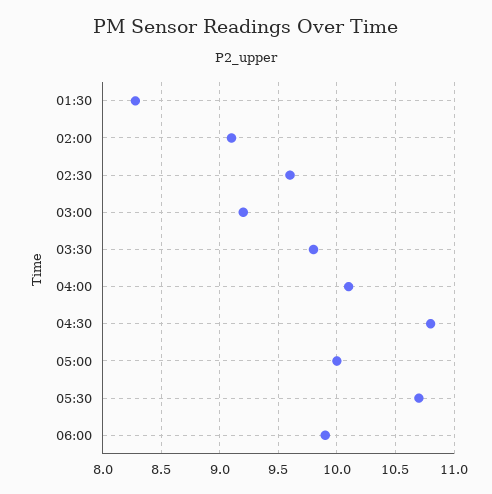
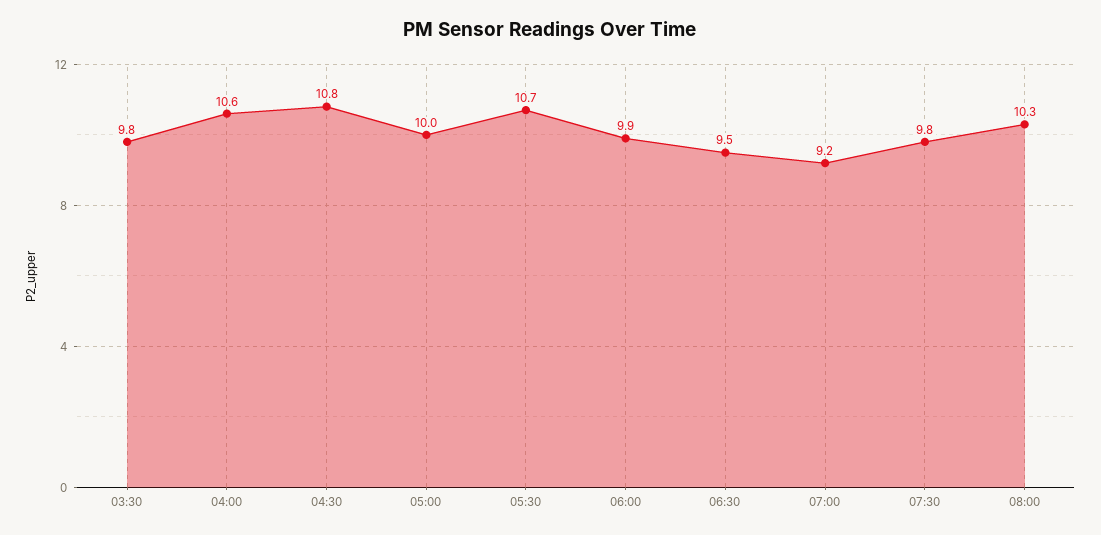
01:30: 8.3 -> none
02:00: 9.1 -> none
02:30: 9.6 -> none
03:00: 9.2 -> none
04:00: 10.1 -> 10.6
06:30: none -> 9.5
07:00: none -> 9.2
07:30: none -> 9.8
08:00: none -> 10.3

